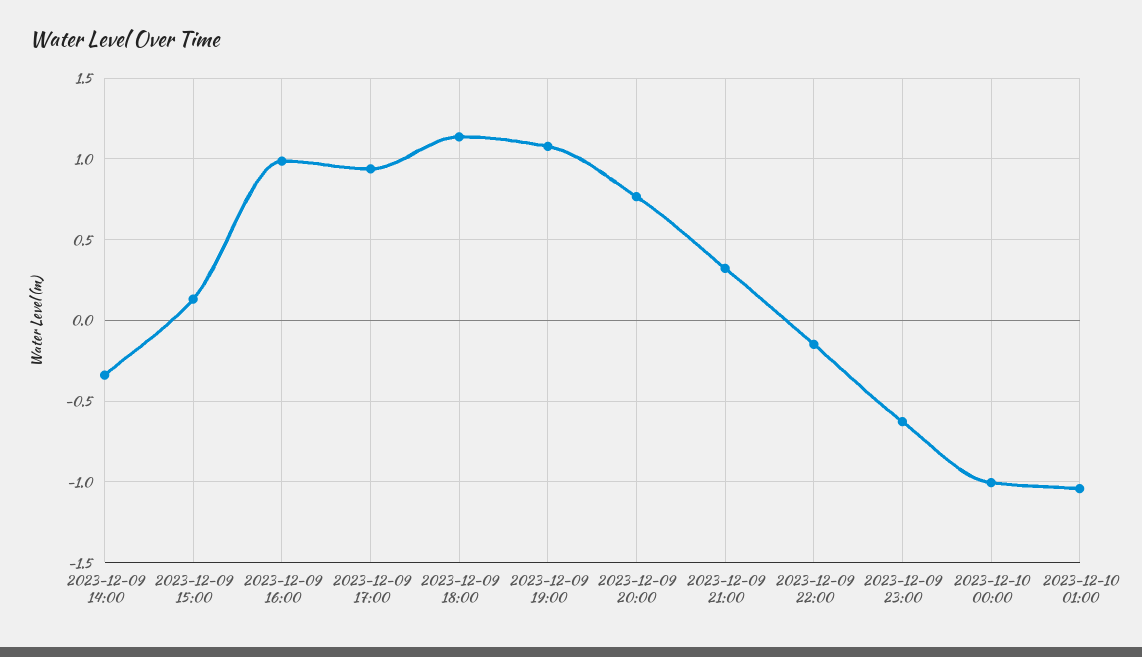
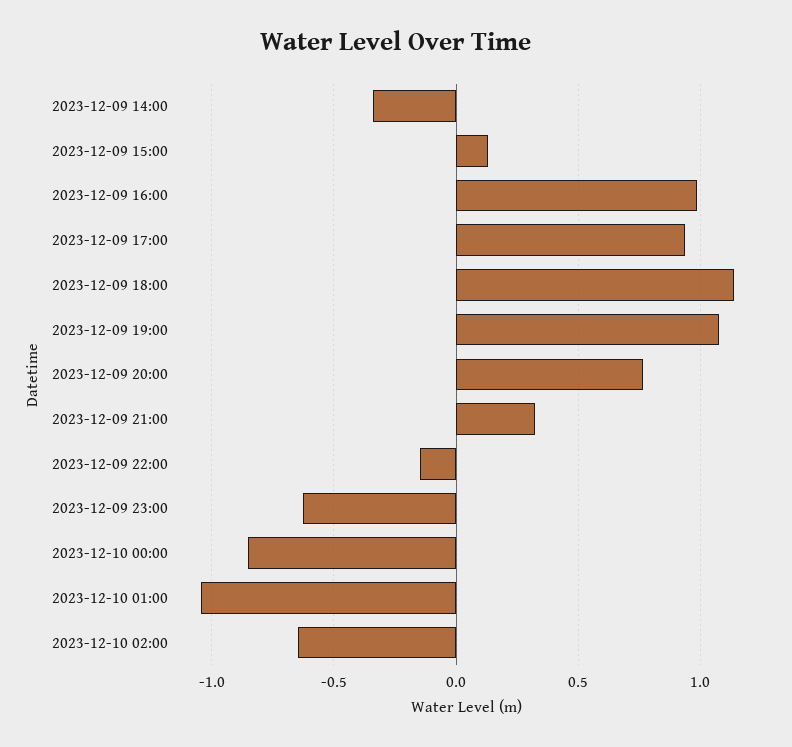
2023-12-10 00:00: -1 -> -0.85
2023-12-10 02:00: none -> -0.65

